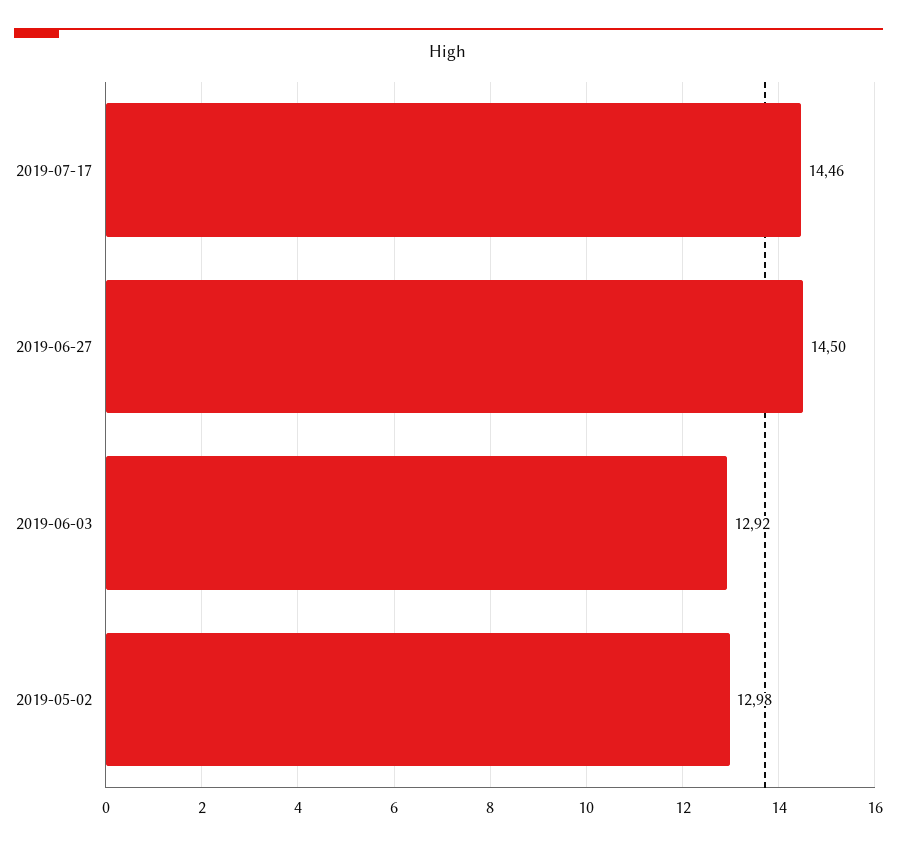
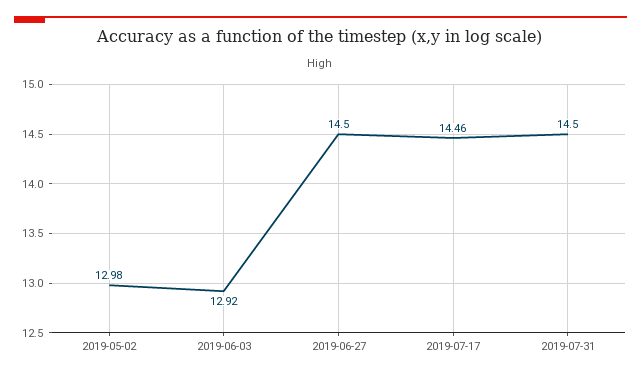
2019-07-31: none -> 14.5

